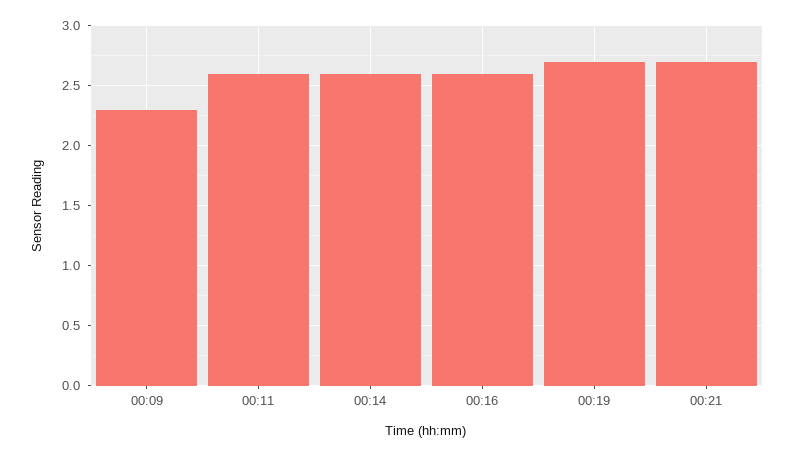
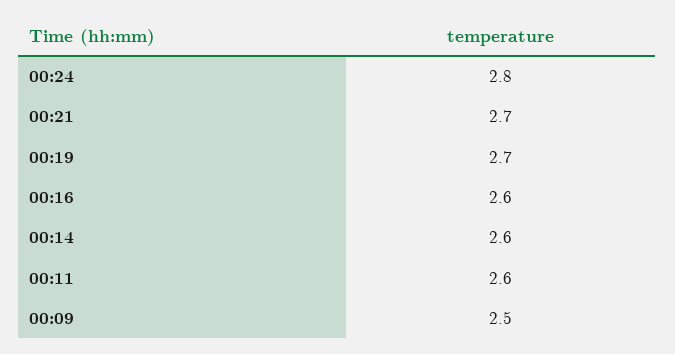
00:09: 2.3 -> 2.5
00:24: none -> 2.8

